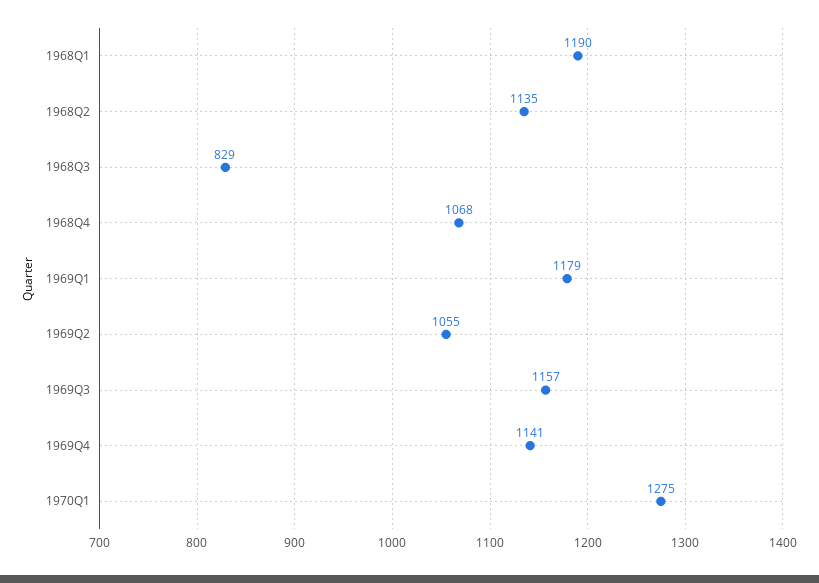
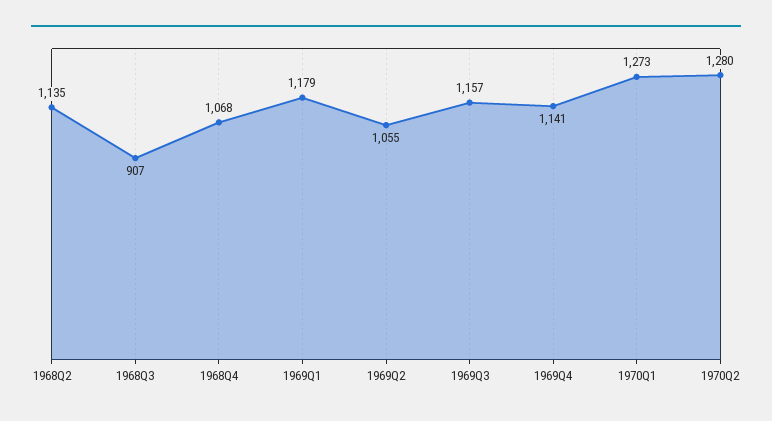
1968Q1: 1190 -> none
1968Q3: 829 -> 907
1970Q1: 1275 -> 1273
1970Q2: none -> 1280

